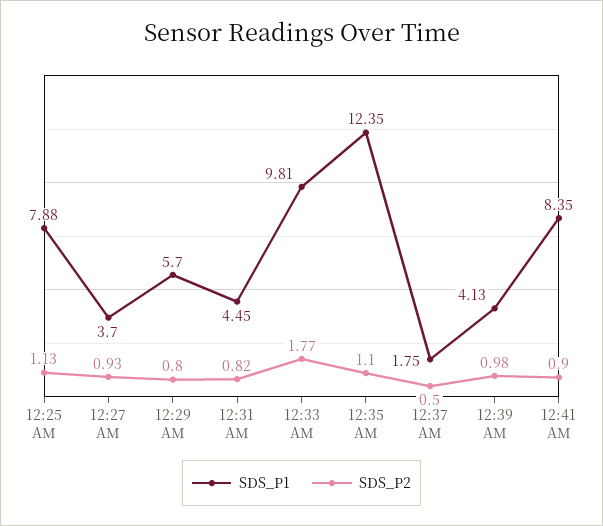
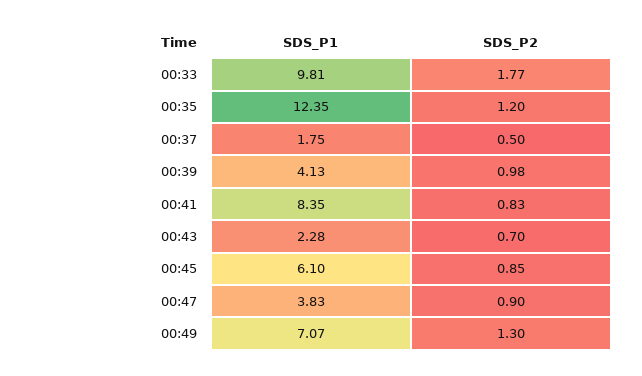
SDS_P1, 12:25 AM: 7.88 -> none
SDS_P2, 12:25 AM: 1.13 -> none
SDS_P1, 12:27 AM: 3.7 -> none
SDS_P2, 12:27 AM: 0.93 -> none
SDS_P1, 12:29 AM: 5.7 -> none
SDS_P2, 12:29 AM: 0.8 -> none
SDS_P1, 12:31 AM: 4.45 -> none
SDS_P2, 12:31 AM: 0.82 -> none
SDS_P2, 12:35 AM: 1.1 -> 1.2
SDS_P2, 12:41 AM: 0.9 -> 0.83
SDS_P1, 00:43: none -> 2.28
SDS_P2, 00:43: none -> 0.7
SDS_P1, 00:45: none -> 6.1
SDS_P2, 00:45: none -> 0.85
SDS_P1, 00:47: none -> 3.83
SDS_P2, 00:47: none -> 0.9
SDS_P1, 00:49: none -> 7.07
SDS_P2, 00:49: none -> 1.3

